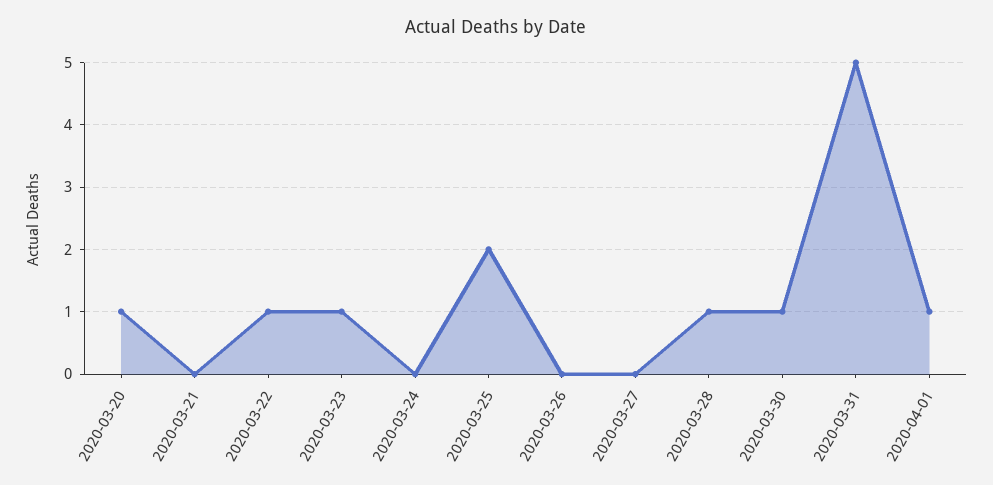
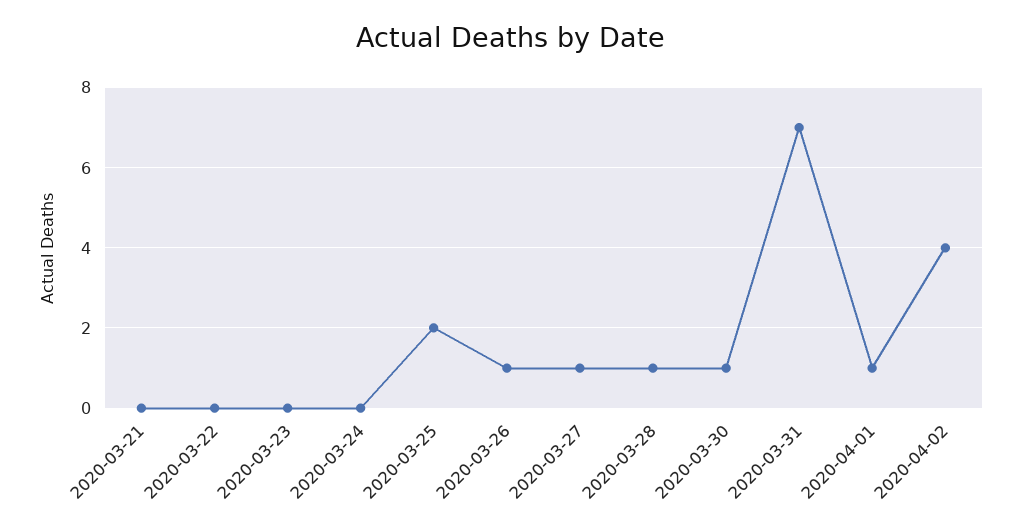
2020-03-20: 1 -> none
2020-03-22: 1 -> 0
2020-03-23: 1 -> 0
2020-03-26: 0 -> 1
2020-03-27: 0 -> 1
2020-03-31: 5 -> 7
2020-04-02: none -> 4

